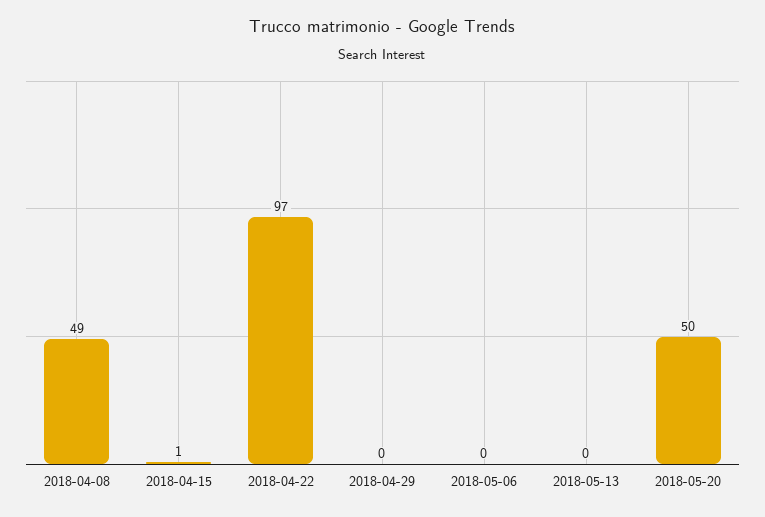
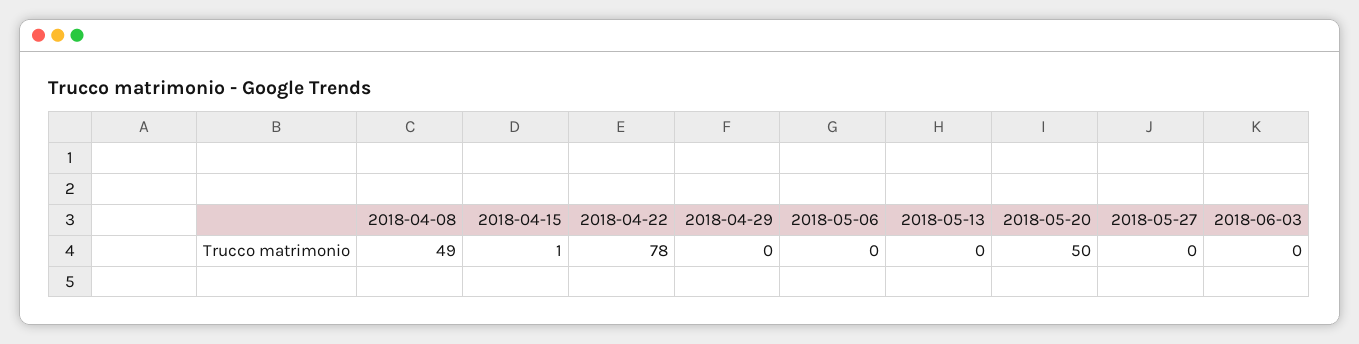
2018-04-22: 97 -> 78
2018-05-27: none -> 0
2018-06-03: none -> 0

